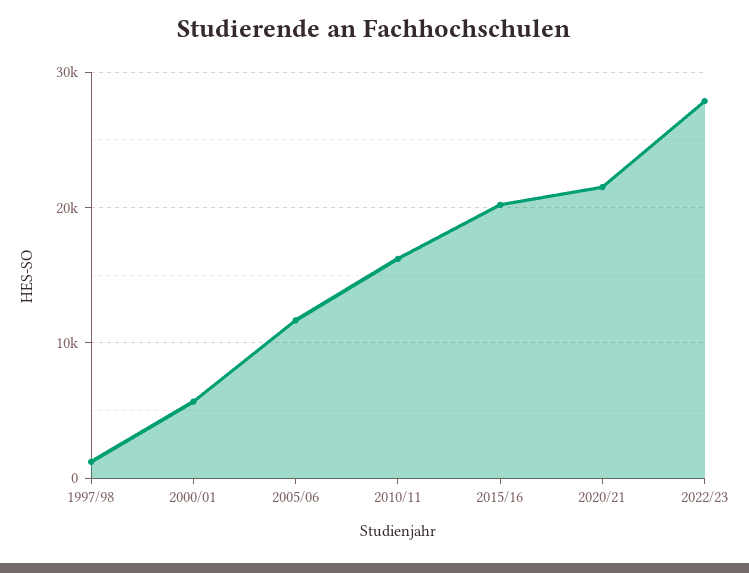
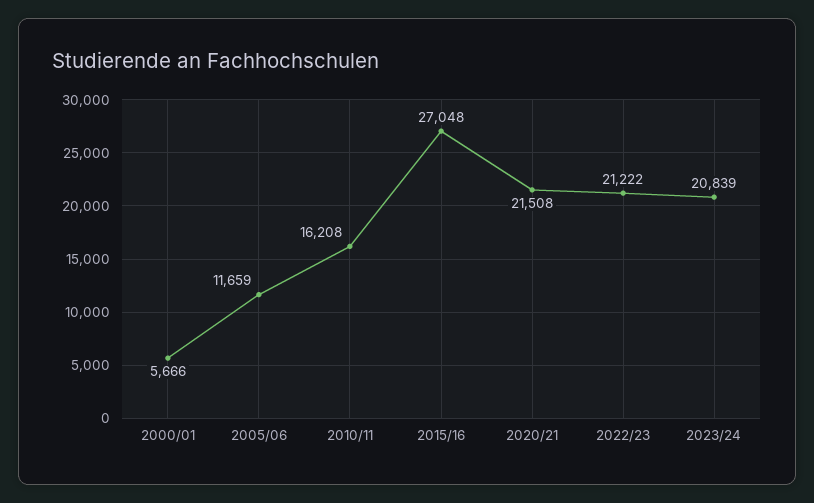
1997/98: 1000 -> none
2015/16: 20000 -> 27048
2022/23: 28000 -> 21222
2023/24: none -> 20839

